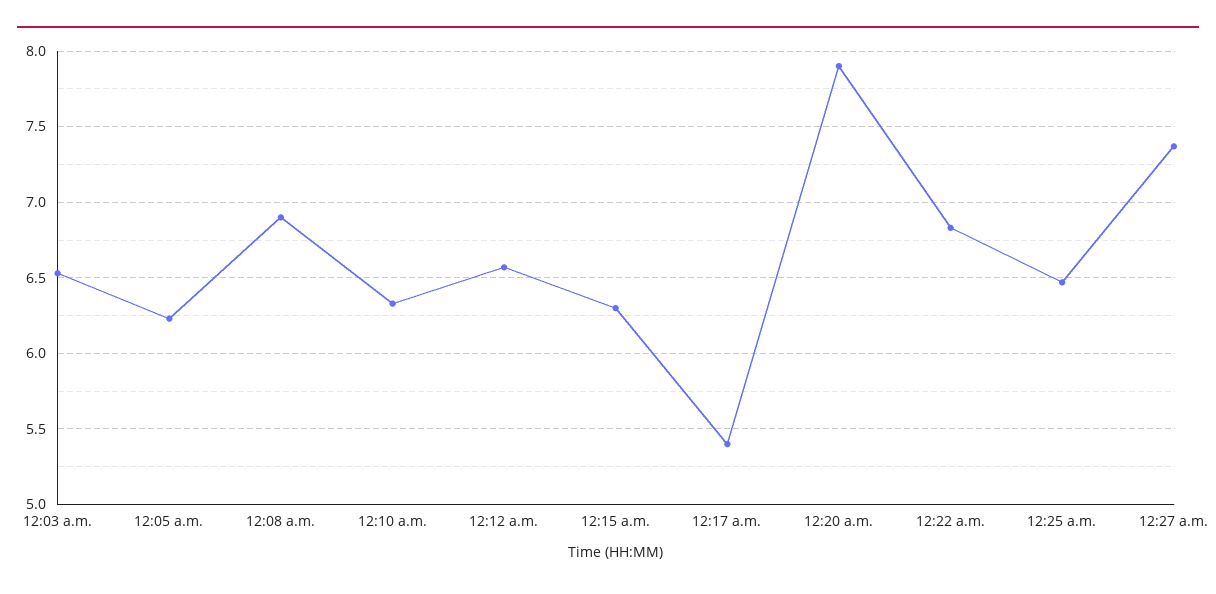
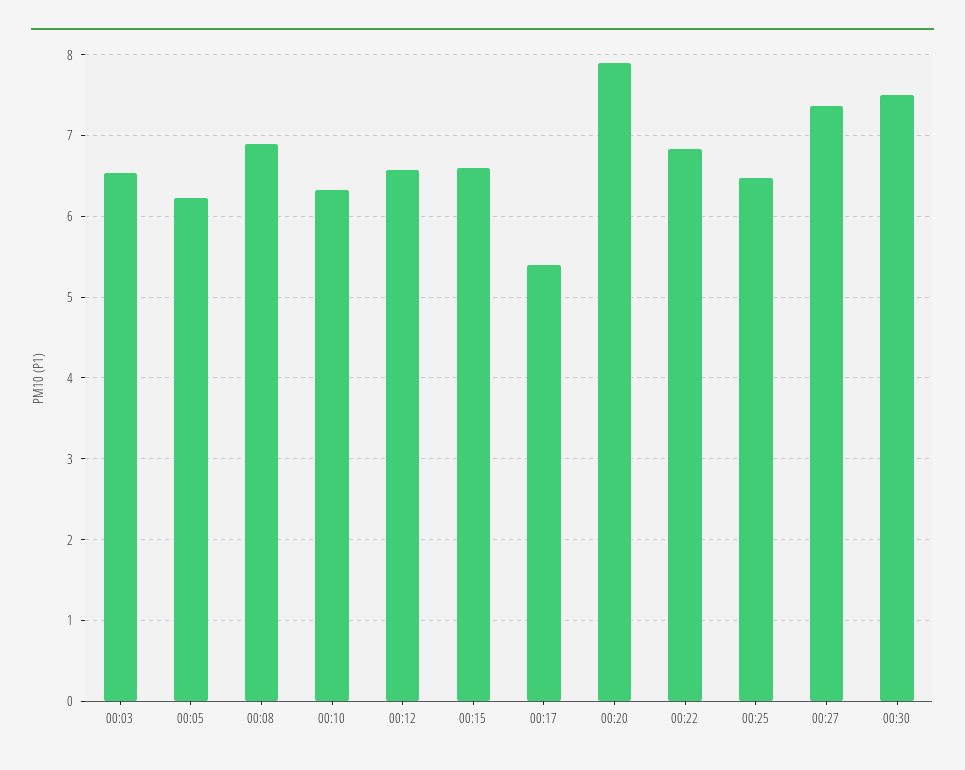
12:15 a.m.: 6.3 -> 6.6
00:30: none -> 7.5

